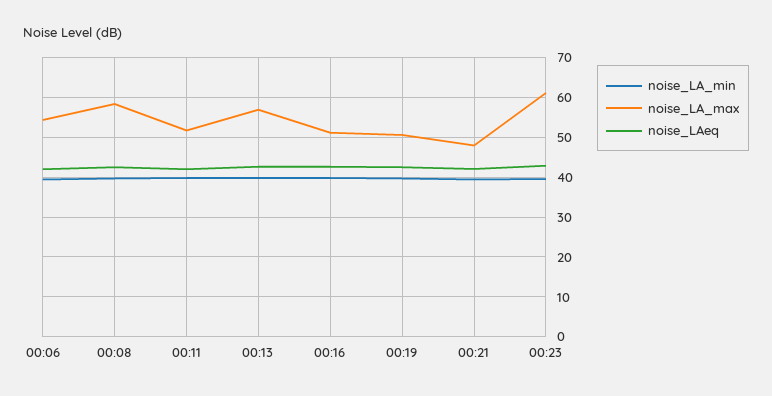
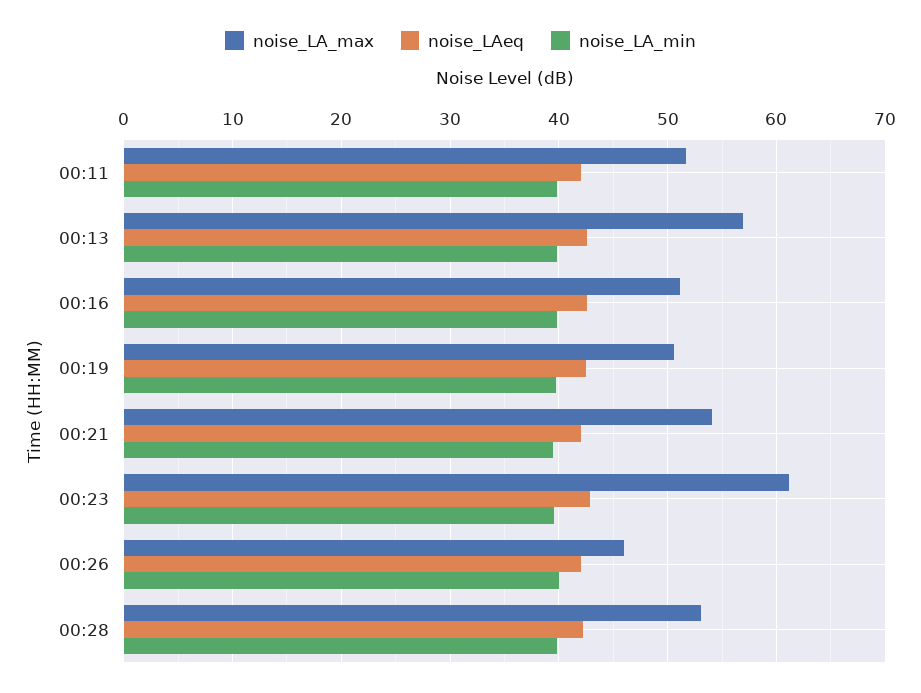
noise_LA_min, 00:06: 40 -> none
noise_LA_max, 00:06: 54 -> none
noise_LAeq, 00:06: 42 -> none
noise_LA_min, 00:08: 40 -> none
noise_LA_max, 00:08: 58 -> none
noise_LAeq, 00:08: 42 -> none
noise_LA_max, 00:21: 48 -> 54
noise_LA_max, 00:26: none -> 46
noise_LAeq, 00:26: none -> 42
noise_LA_min, 00:26: none -> 40
noise_LA_max, 00:28: none -> 53
noise_LAeq, 00:28: none -> 42
noise_LA_min, 00:28: none -> 40

